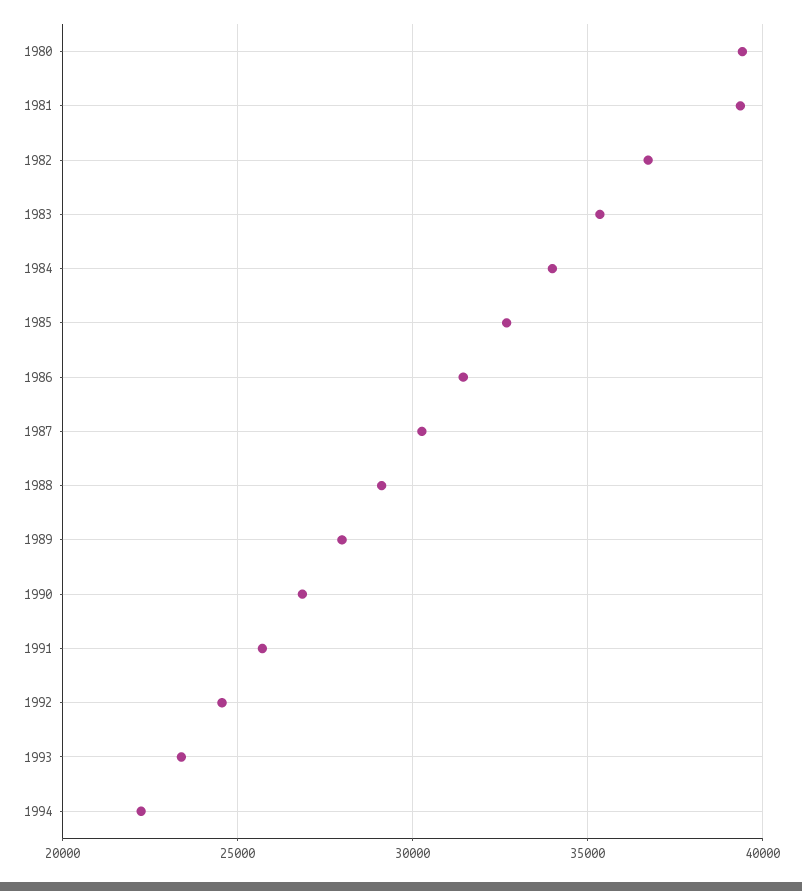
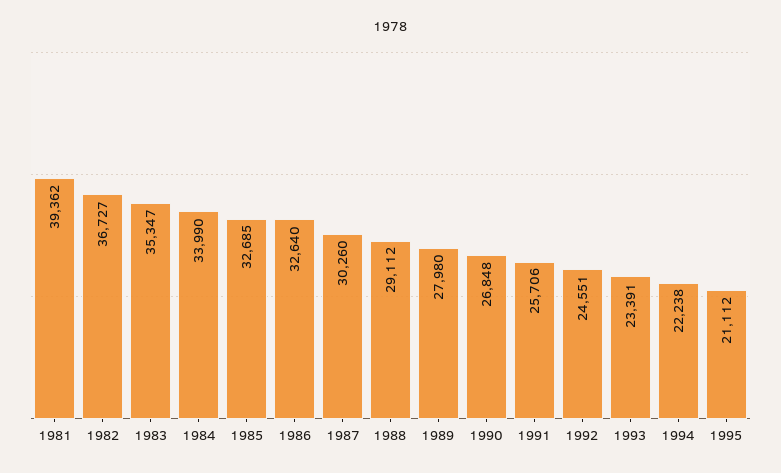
1980: 39500 -> none
1986: 31500 -> 32640
1995: none -> 21112

